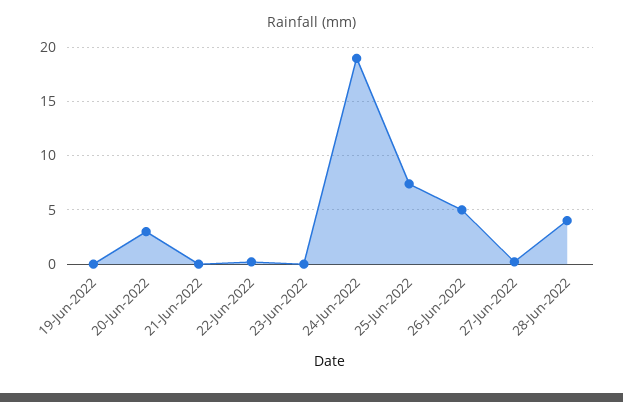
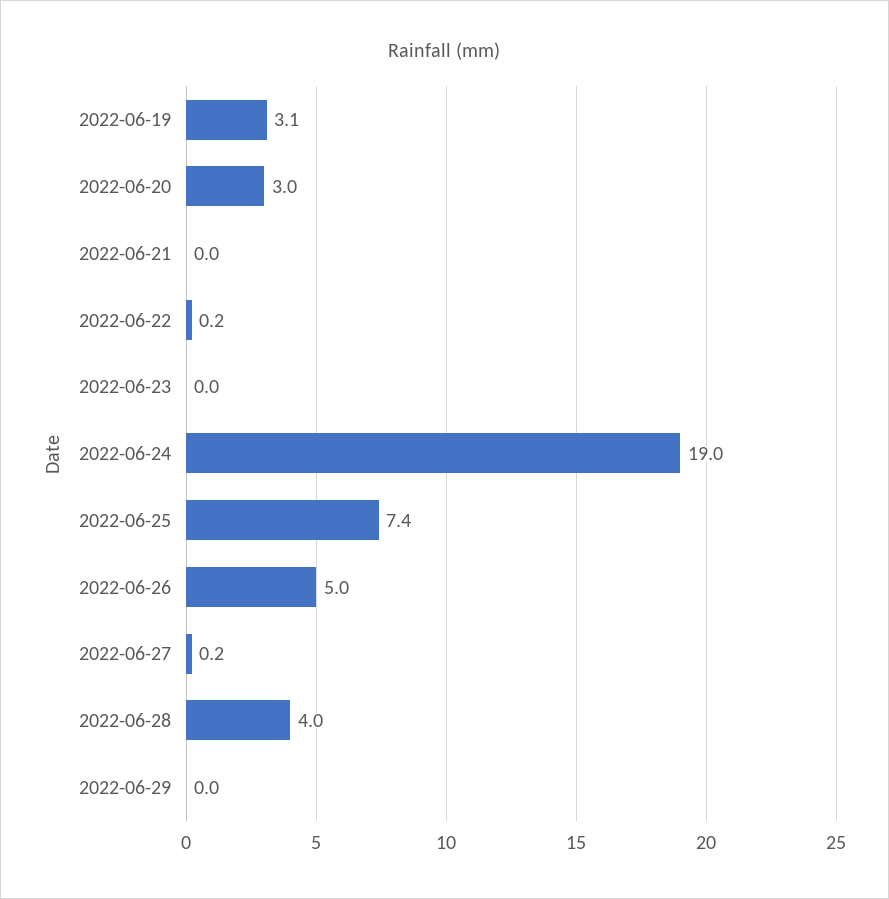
19-Jun-2022: 0 -> 3.1
2022-06-29: none -> 0

